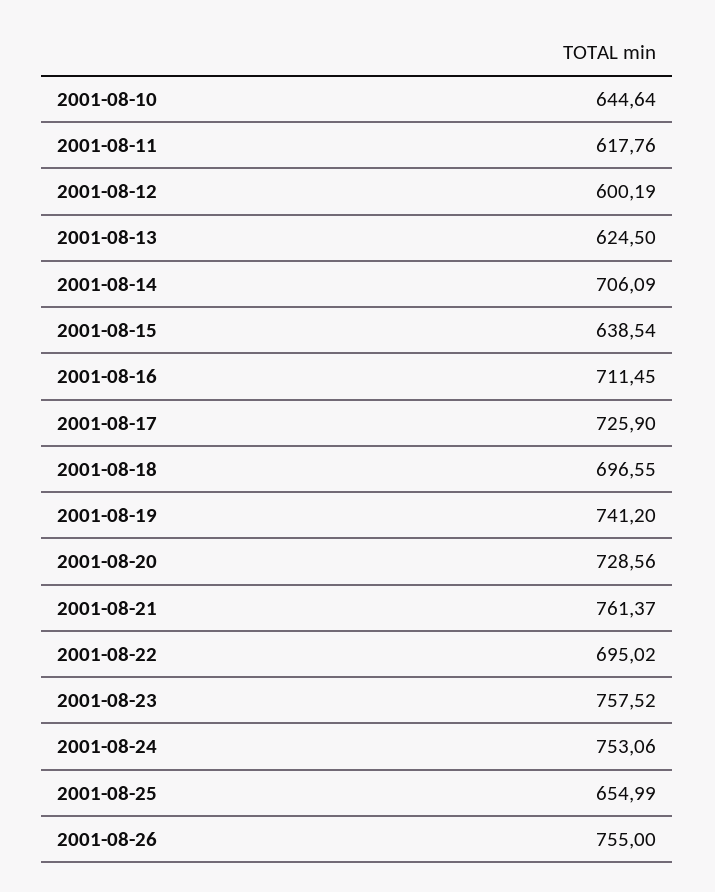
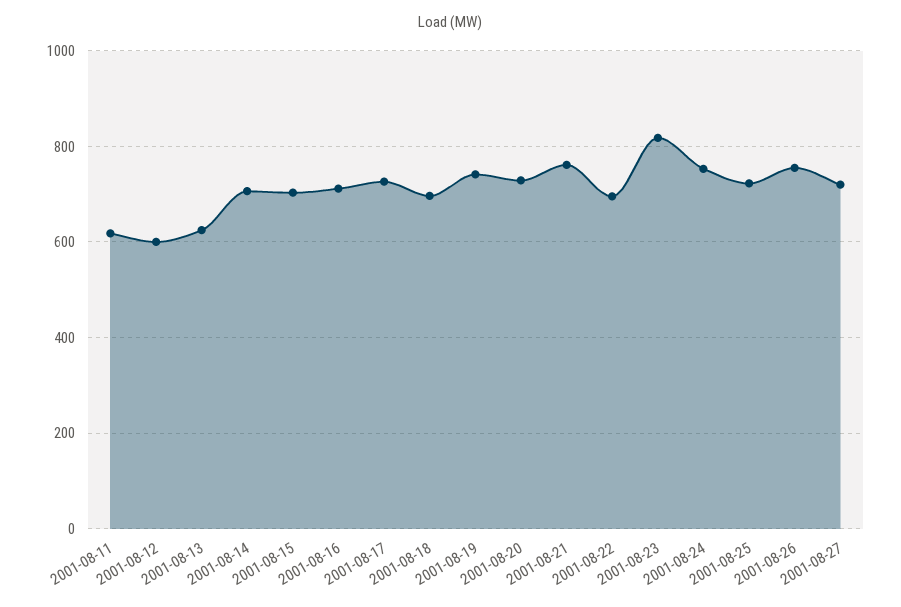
2001-08-10: 644.64 -> none
2001-08-15: 638.54 -> 700
2001-08-23: 757.52 -> 820
2001-08-25: 654.99 -> 720
2001-08-27: none -> 720

